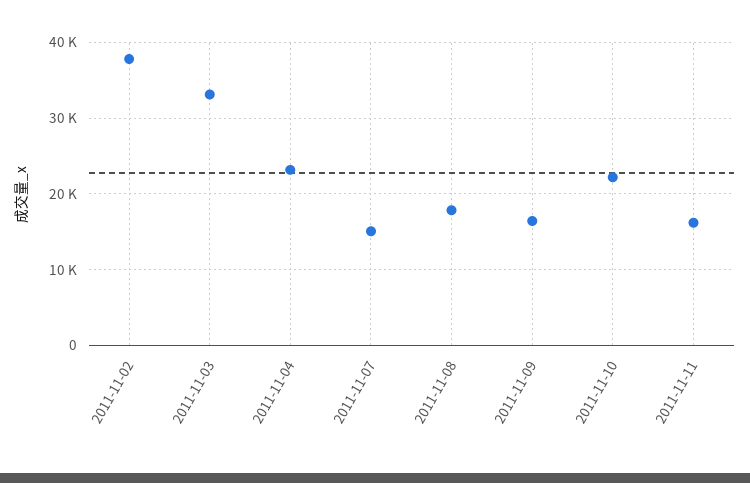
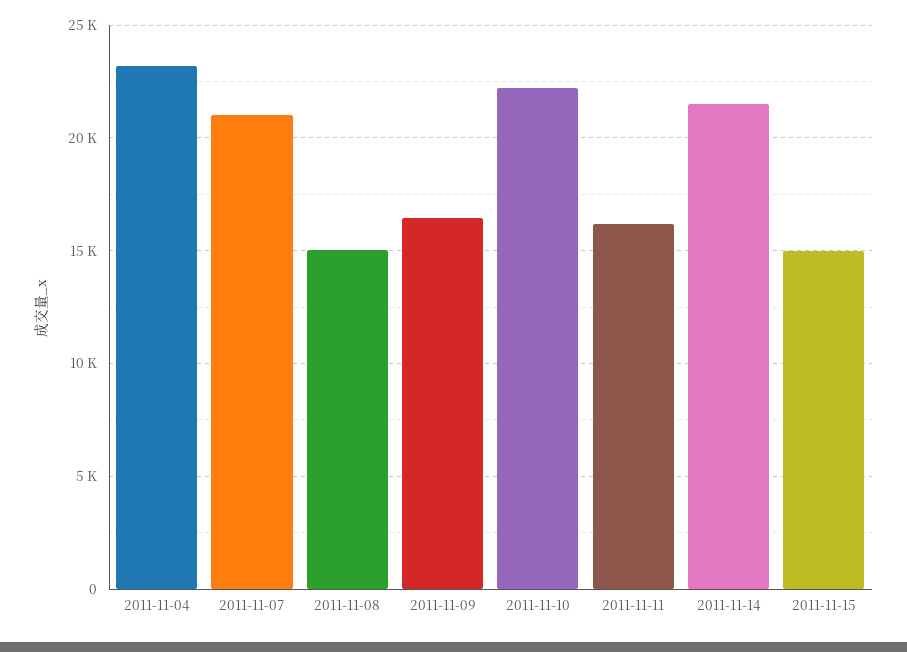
2011-11-02: 38000 -> none
2011-11-03: 33000 -> none
2011-11-07: 15000 -> 21000
2011-11-08: 18000 -> 15000
2011-11-14: none -> 21500
2011-11-15: none -> 15000

